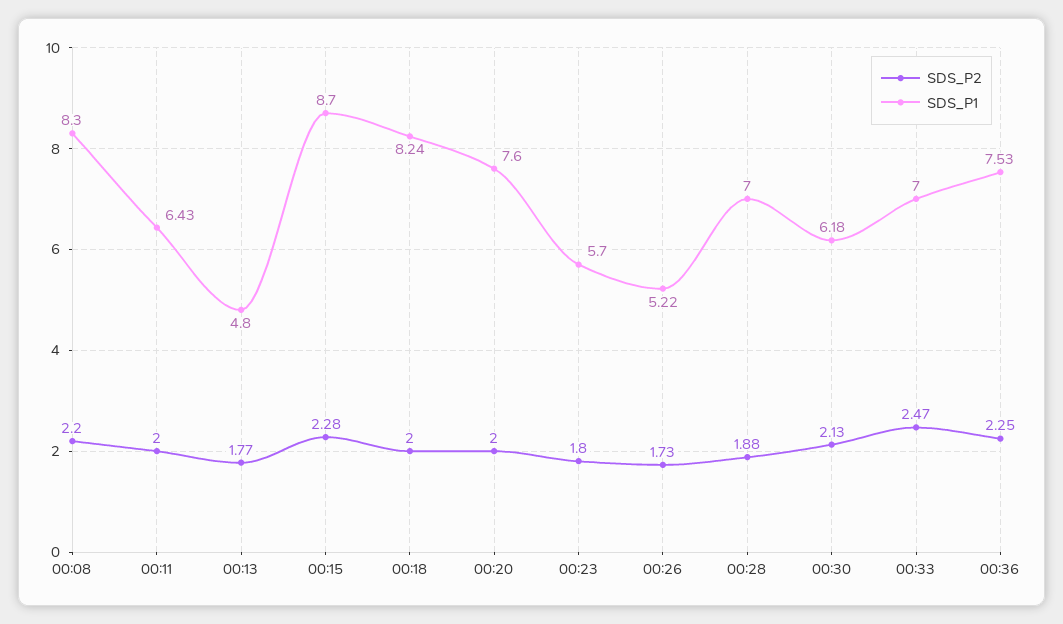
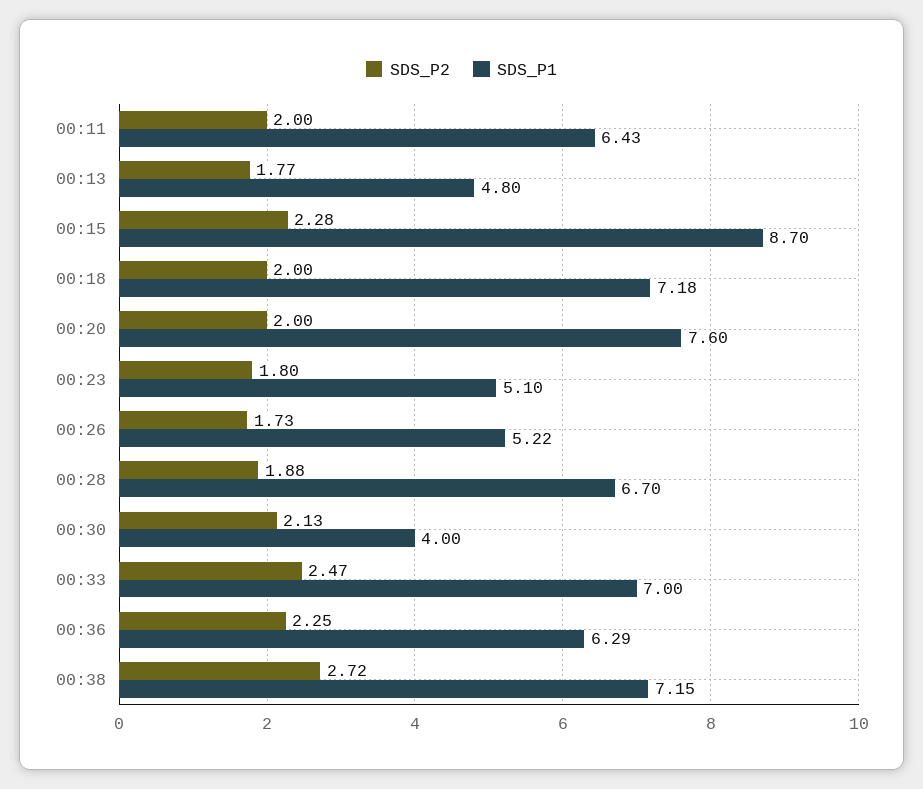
SDS_P2, 00:08: 2.2 -> none
SDS_P1, 00:08: 8.3 -> none
SDS_P1, 00:18: 8.24 -> 7.18
SDS_P1, 00:23: 5.7 -> 5.1
SDS_P1, 00:28: 7 -> 6.7
SDS_P1, 00:30: 6.18 -> 4
SDS_P1, 00:36: 7.53 -> 6.29
SDS_P2, 00:38: none -> 2.72
SDS_P1, 00:38: none -> 7.15

